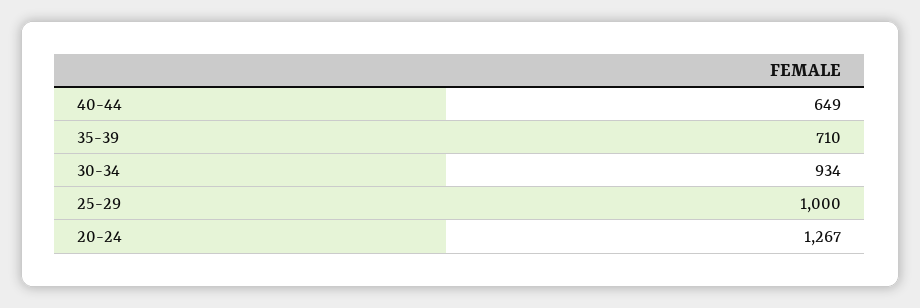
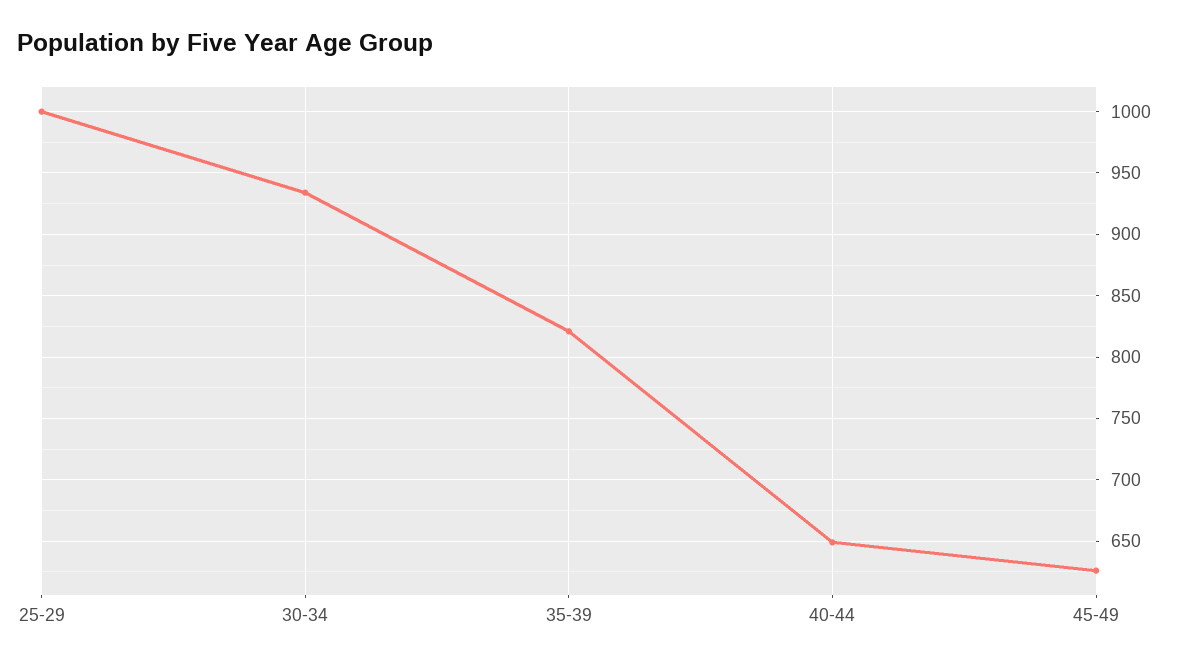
35-39: 710 -> 820
20-24: 1267 -> none
45-49: none -> 625

